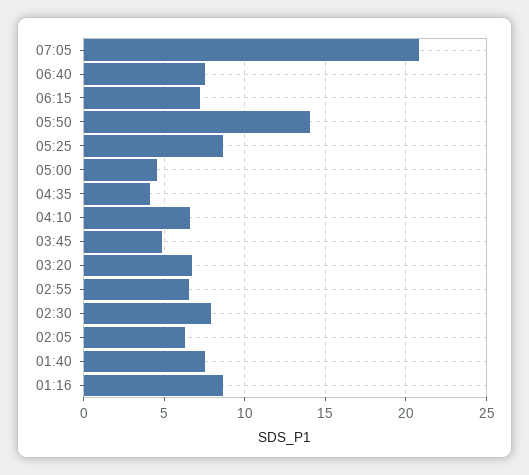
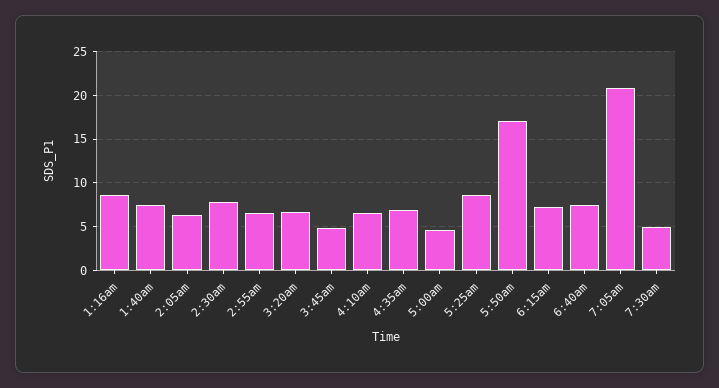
05:50: 14 -> 17
04:35: 4 -> 7
7:30am: none -> 5

